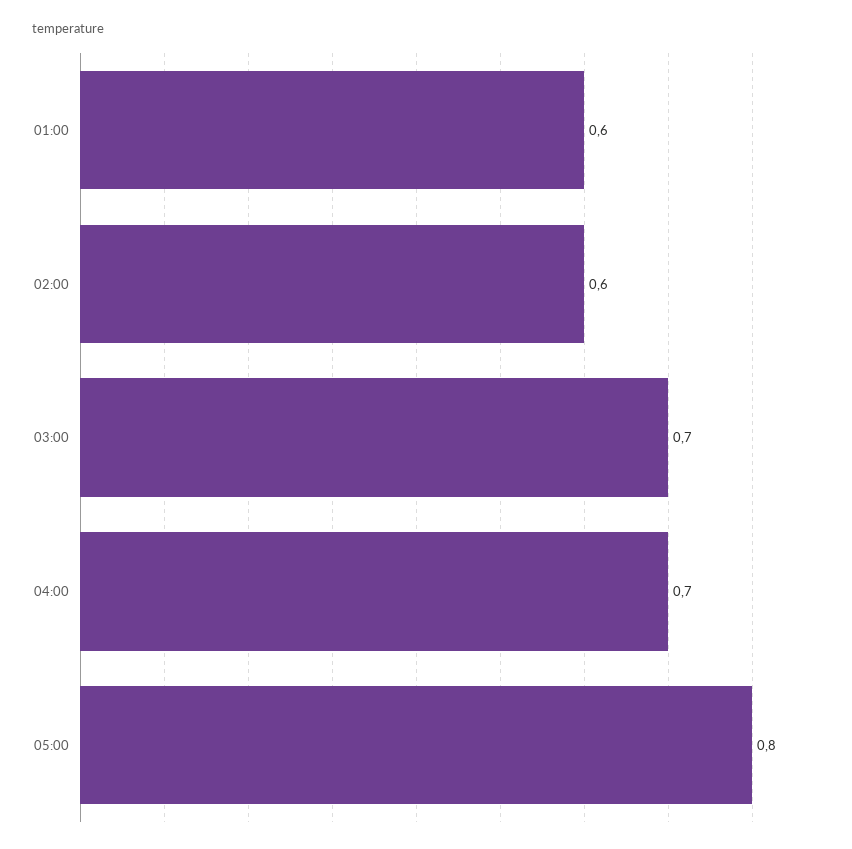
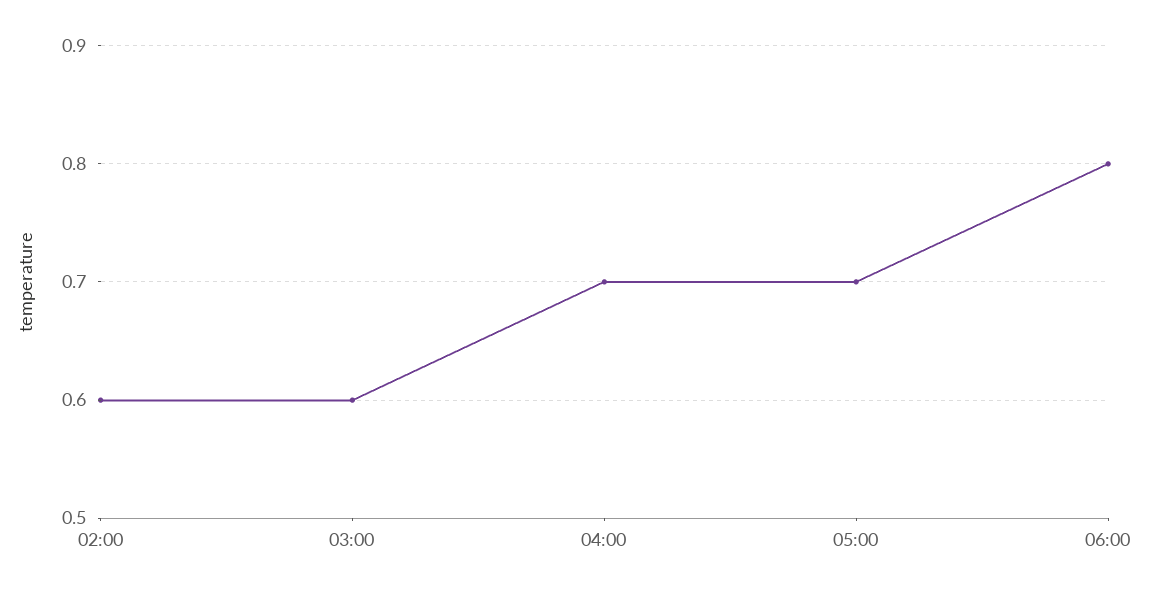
01:00: 0.6 -> none
03:00: 0.7 -> 0.6
05:00: 0.8 -> 0.7
06:00: none -> 0.8

